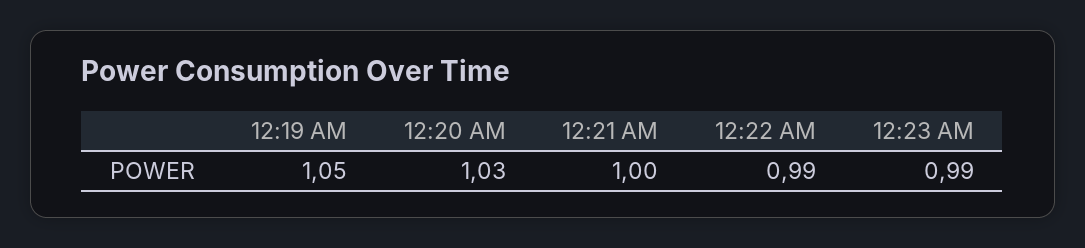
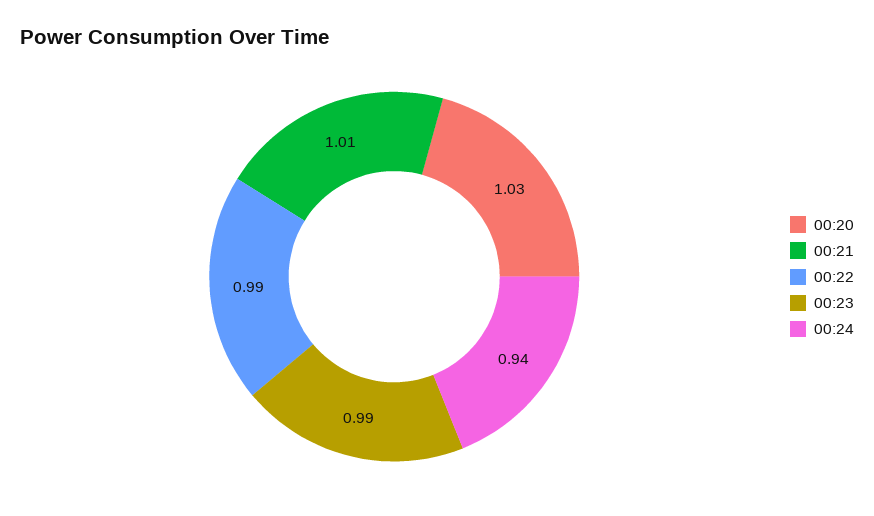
12:19 AM: 1.05 -> none
12:21 AM: 1 -> 1.01
00:24: none -> 0.94

